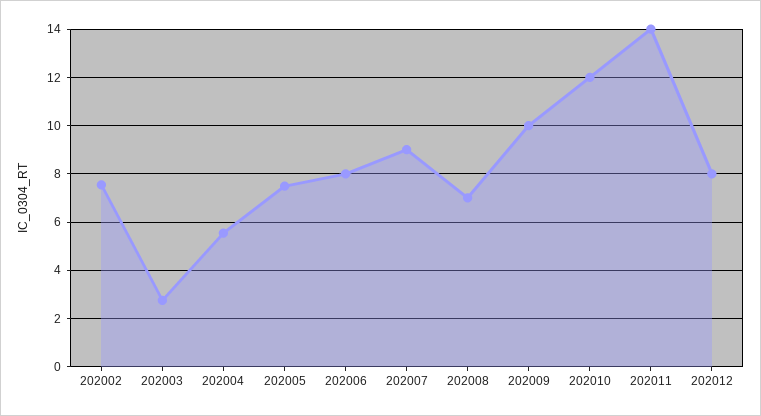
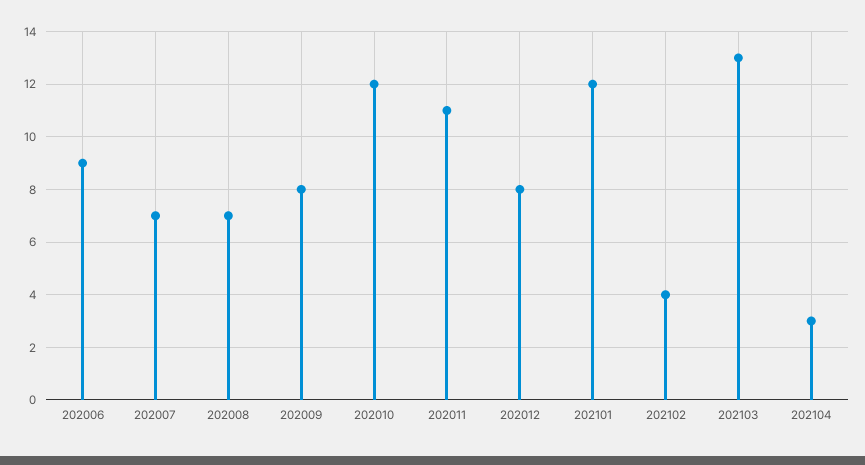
202002: 7.5 -> none
202003: 2.75 -> none
202004: 5.5 -> none
202005: 7.5 -> none
202006: 8 -> 9
202007: 9 -> 7
202009: 10 -> 8
202011: 14 -> 11
202101: none -> 12
202102: none -> 4
202103: none -> 13
202104: none -> 3

